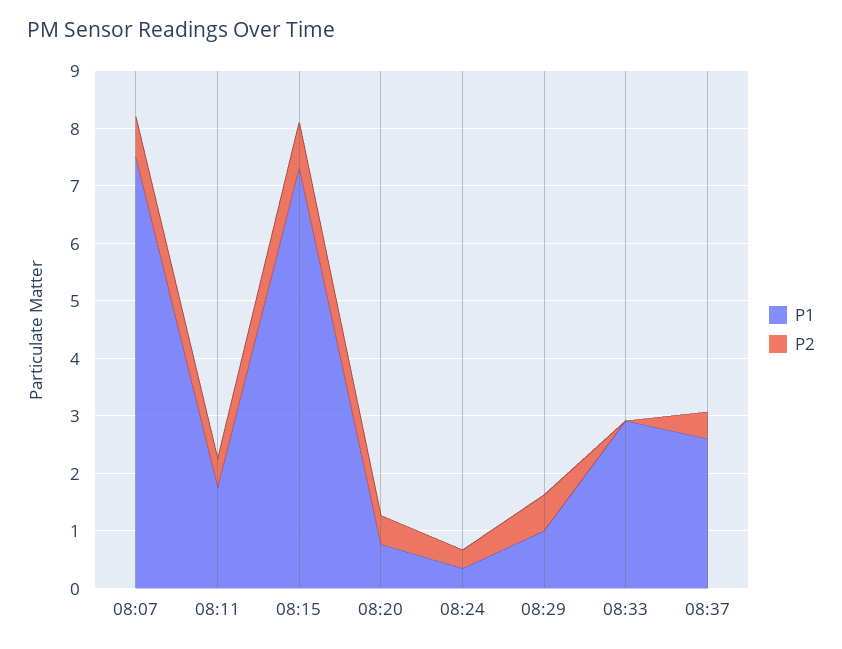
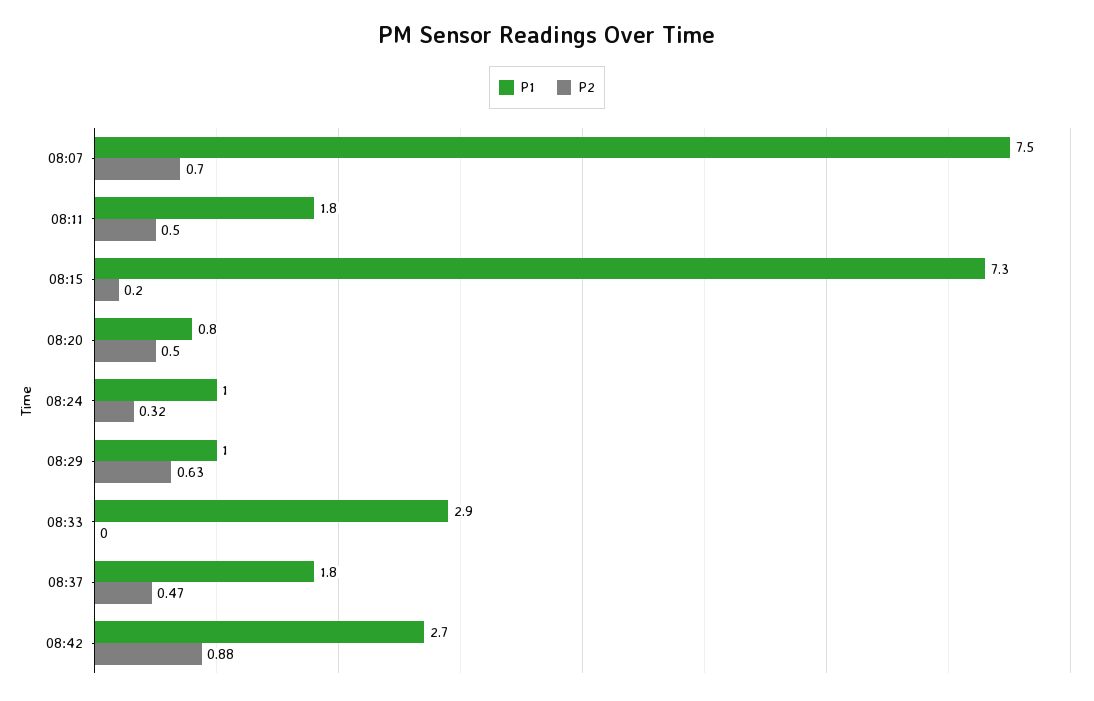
P2, 08:15: 0.8 -> 0.2
P1, 08:24: 0.4 -> 1
P1, 08:37: 2.6 -> 1.8
P1, 08:42: none -> 2.7
P2, 08:42: none -> 0.88

